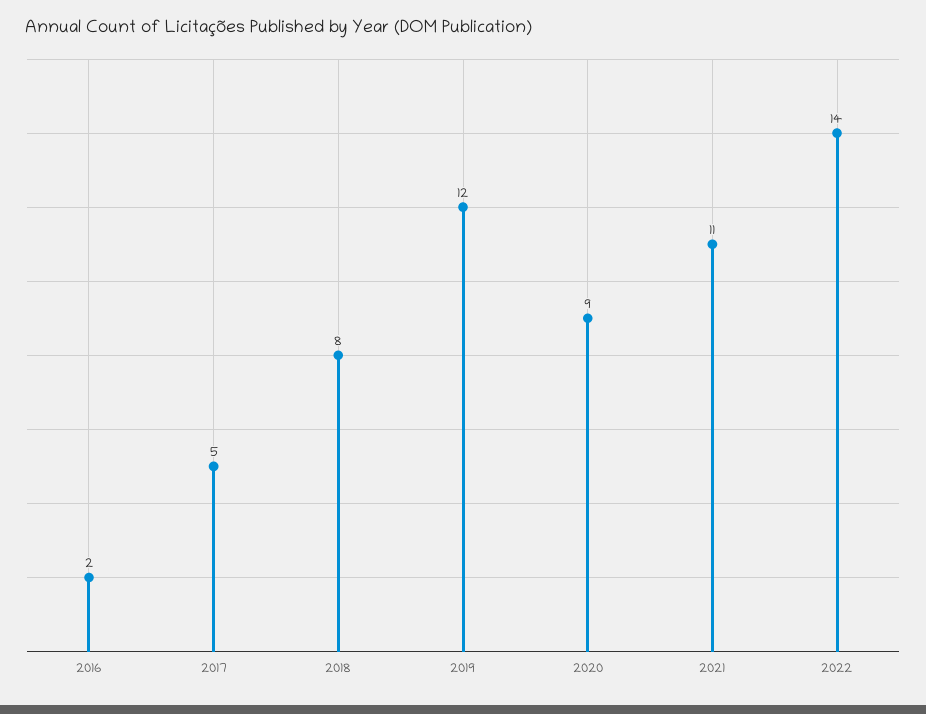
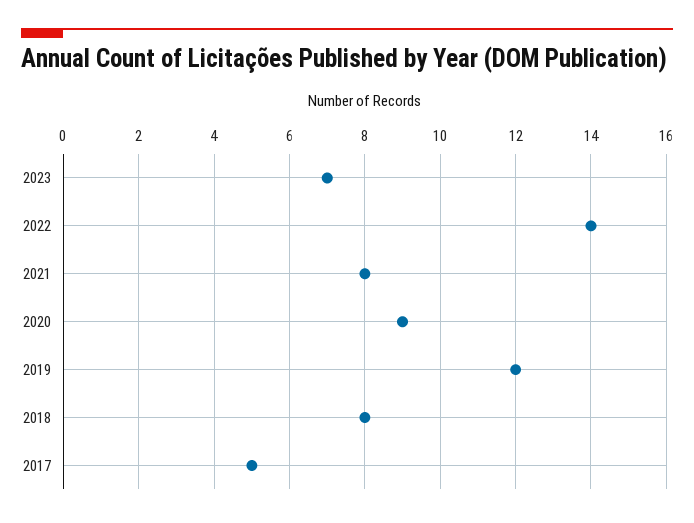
2016: 2 -> none
2021: 11 -> 8
2023: none -> 7

